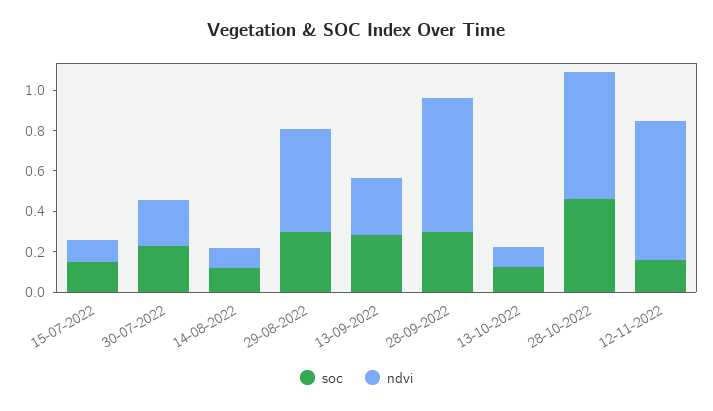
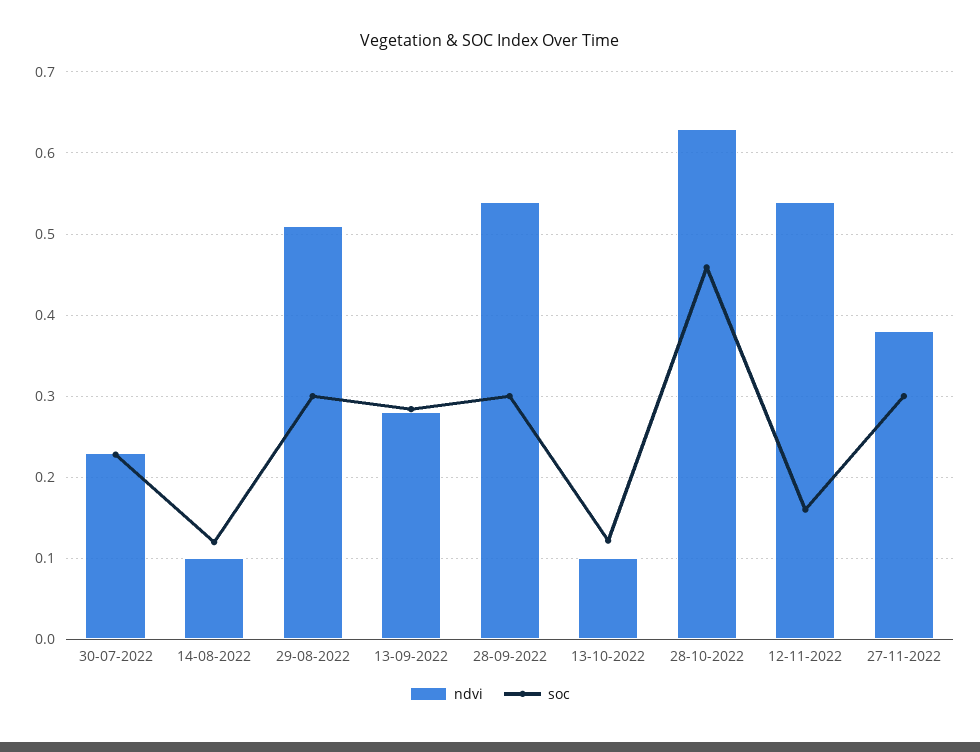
soc, 15-07-2022: 0.15 -> none
ndvi, 15-07-2022: 0.1 -> none
ndvi, 28-09-2022: 0.65 -> 0.54
ndvi, 12-11-2022: 0.7 -> 0.54
ndvi, 27-11-2022: none -> 0.38
soc, 27-11-2022: none -> 0.3

